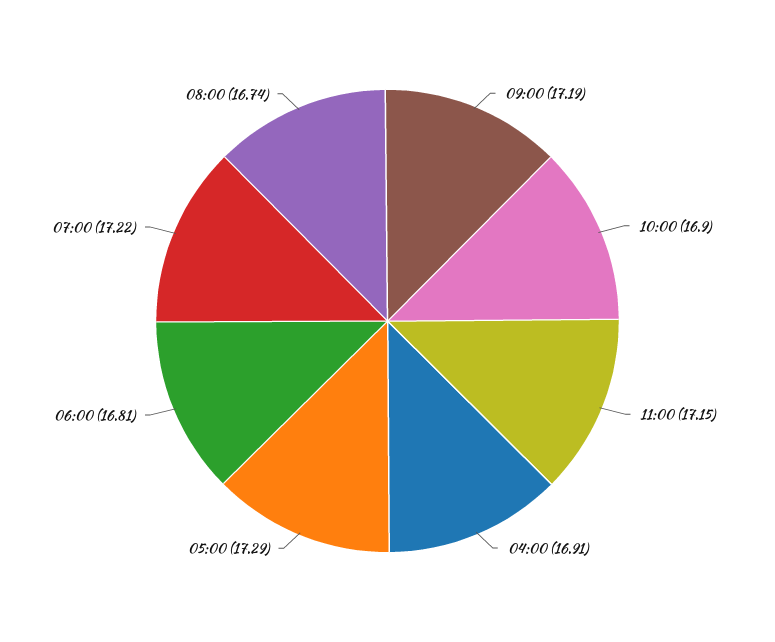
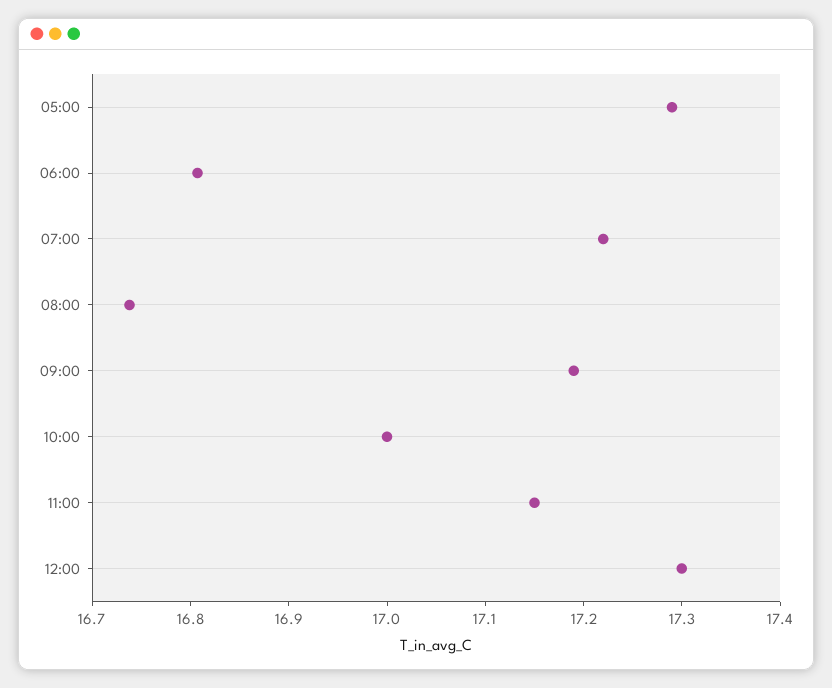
10:00: 16.9 -> 17
04:00: 16.91 -> none
12:00: none -> 17.3

